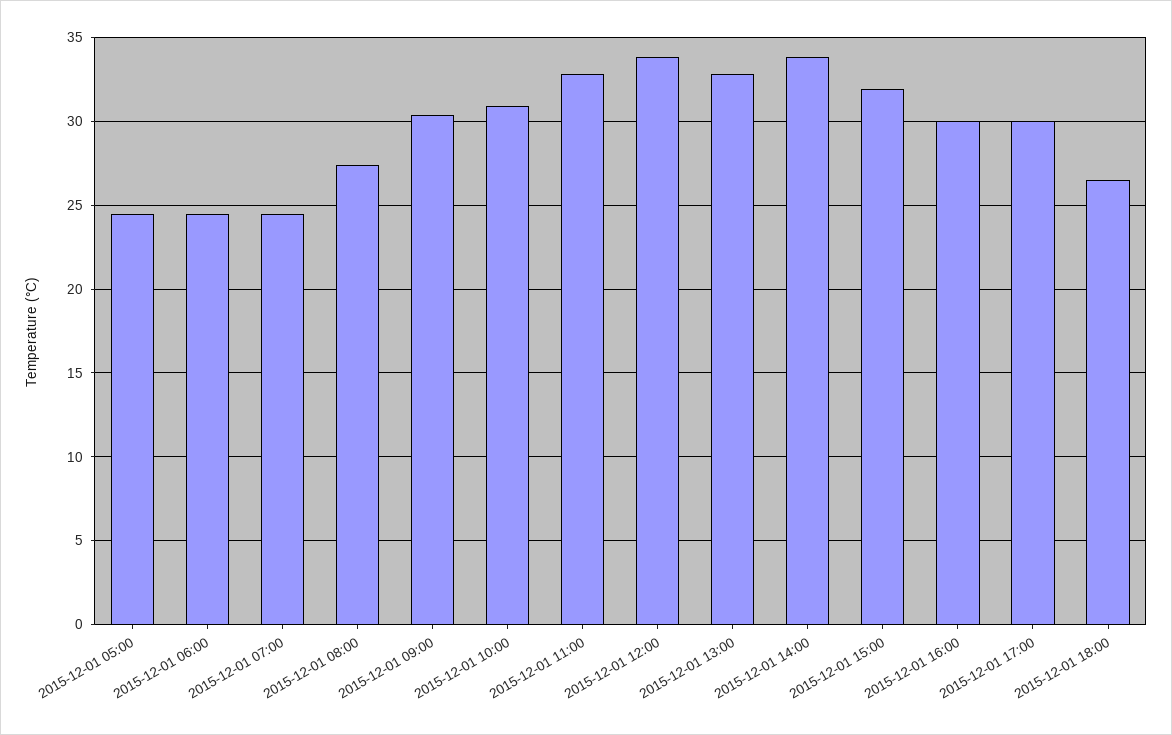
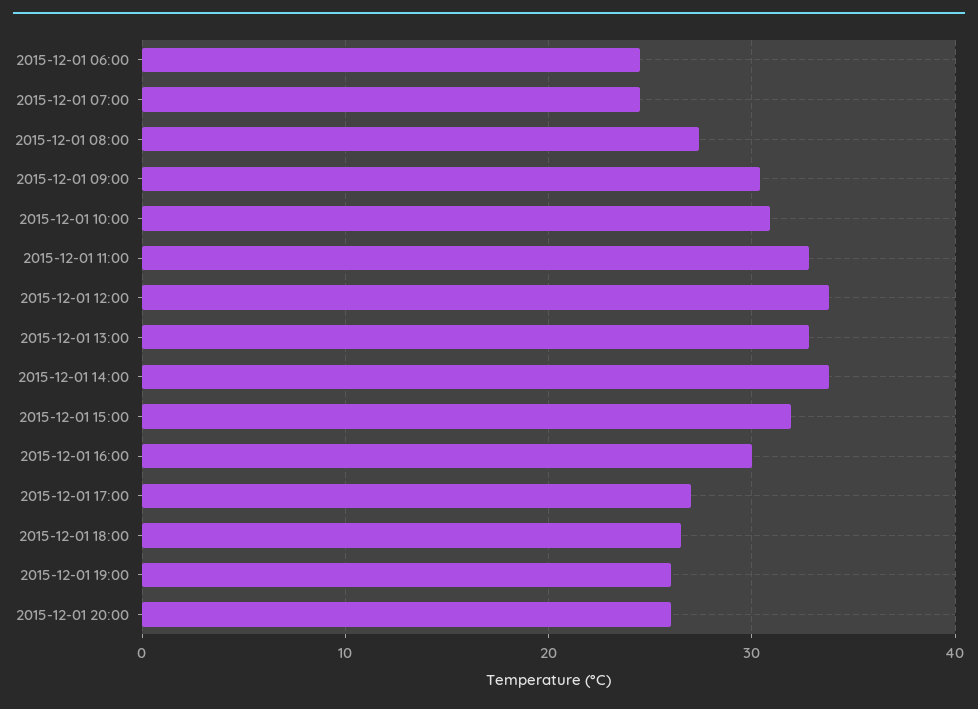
2015-12-01 05:00: 24.5 -> none
2015-12-01 17:00: 30 -> 27
2015-12-01 19:00: none -> 26
2015-12-01 20:00: none -> 26

